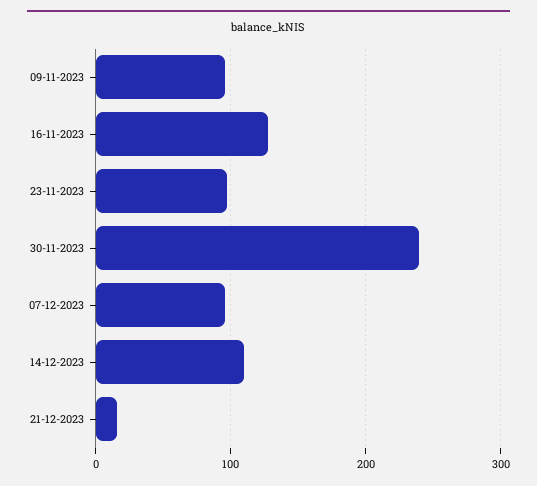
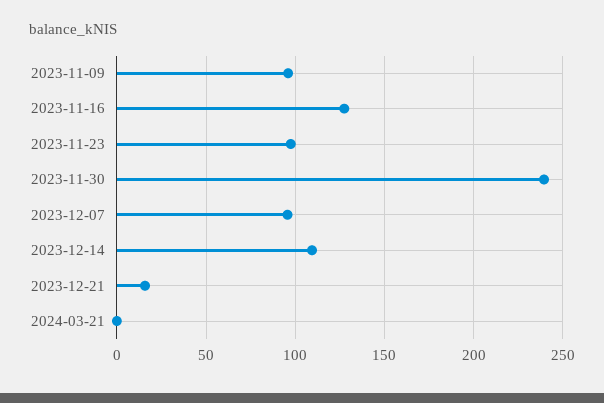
2024-03-21: none -> 0

